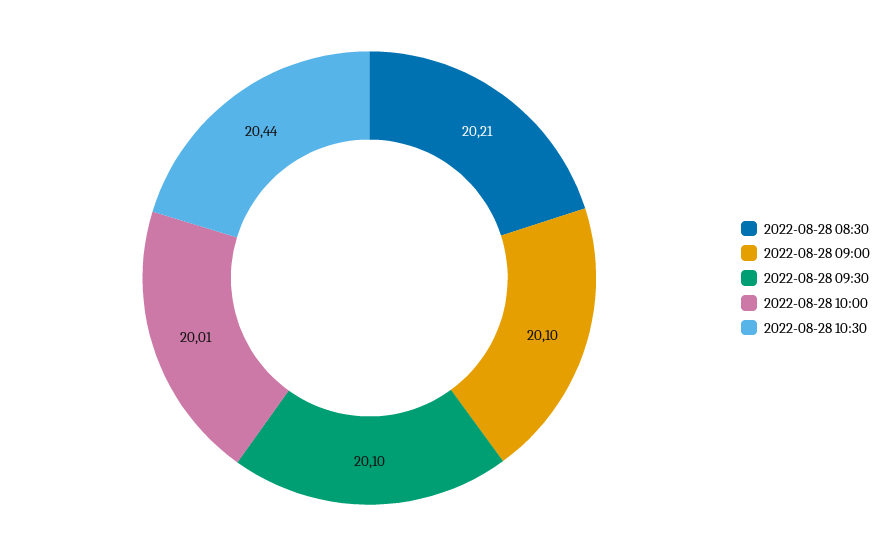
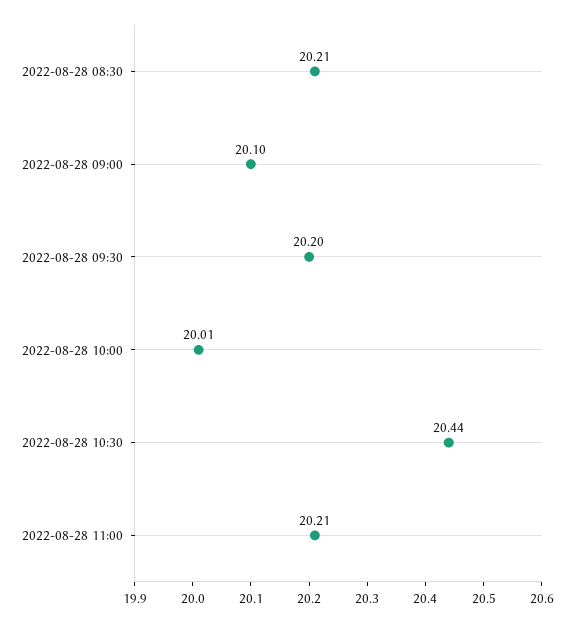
2022-08-28 09:30: 20.1 -> 20.2
2022-08-28 11:00: none -> 20.21

